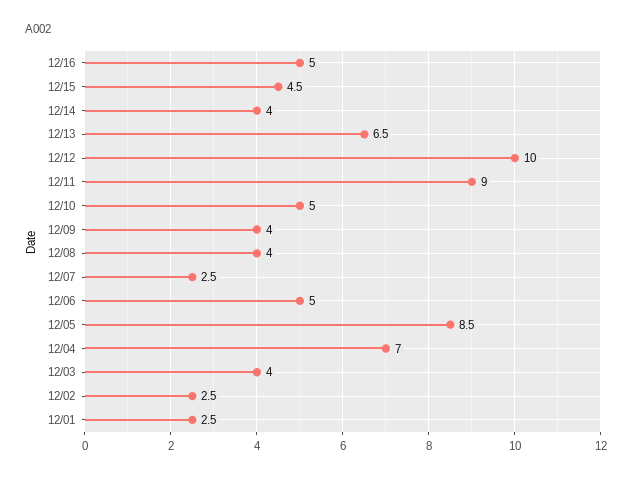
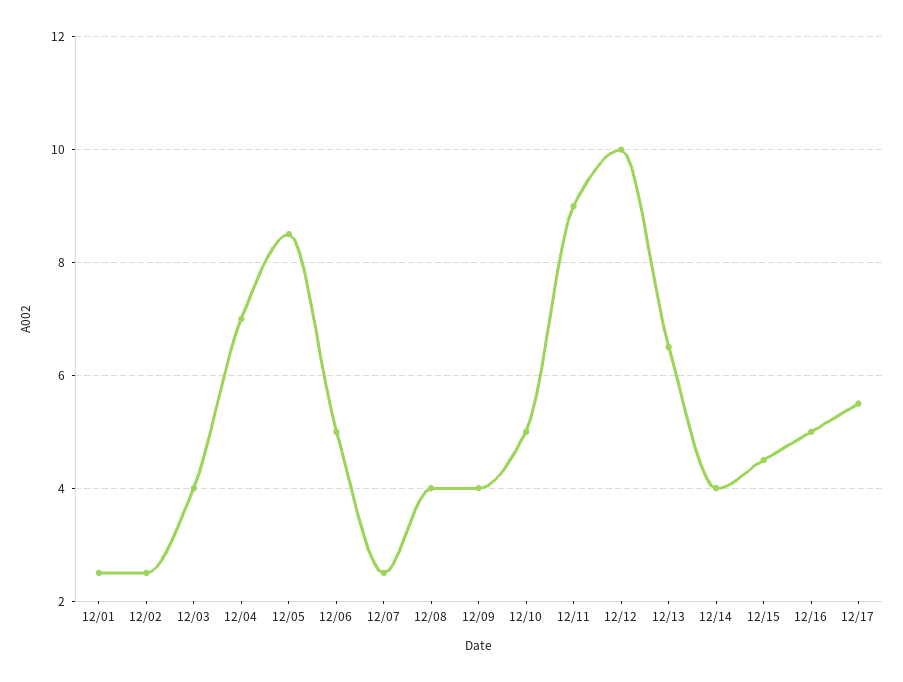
12/17: none -> 5.5

